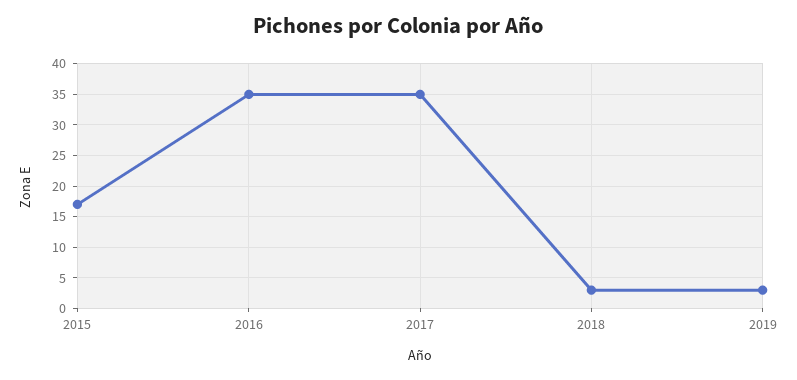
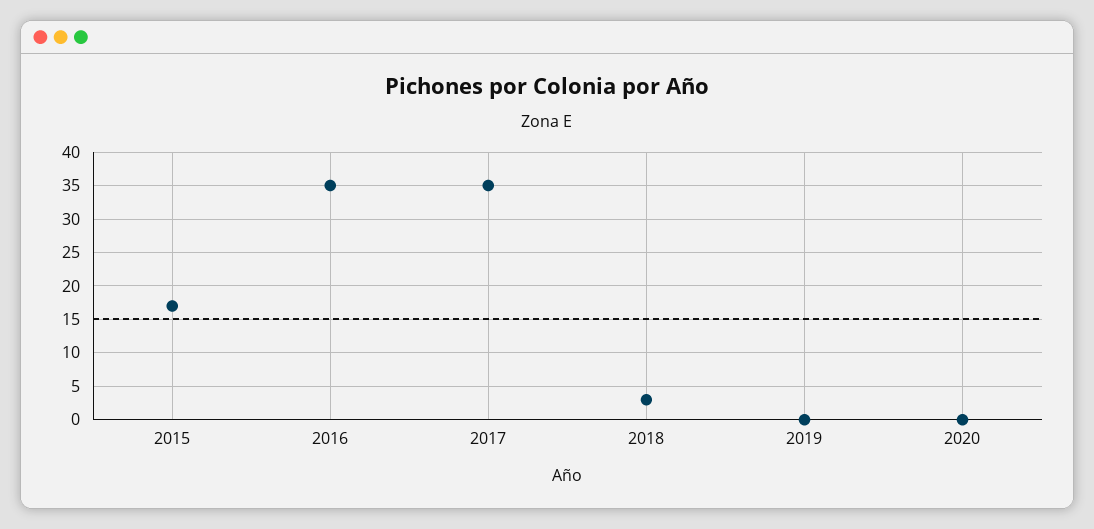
2019: 3 -> 0
2020: none -> 0

